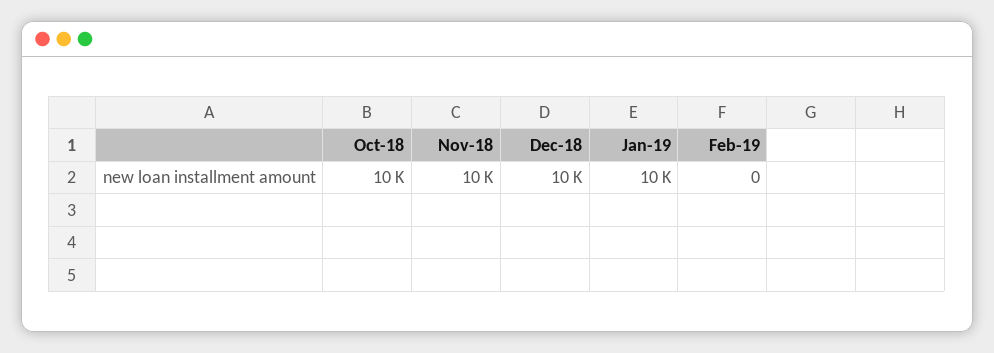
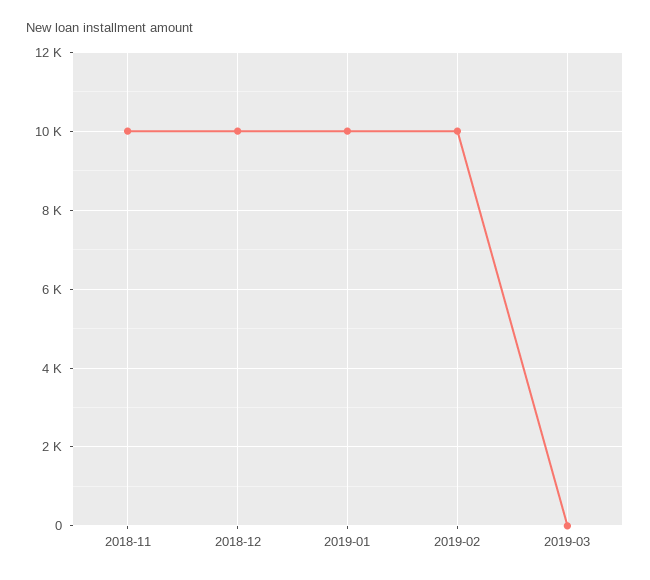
Oct-18: 10000 -> none
Feb-19: 0 -> 10000
2019-03: none -> 0

